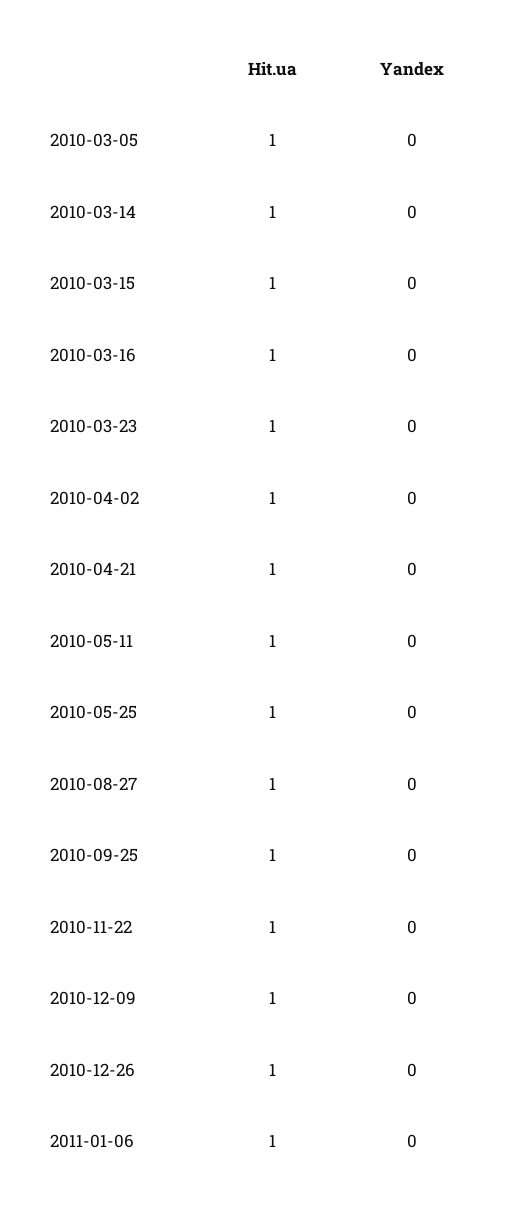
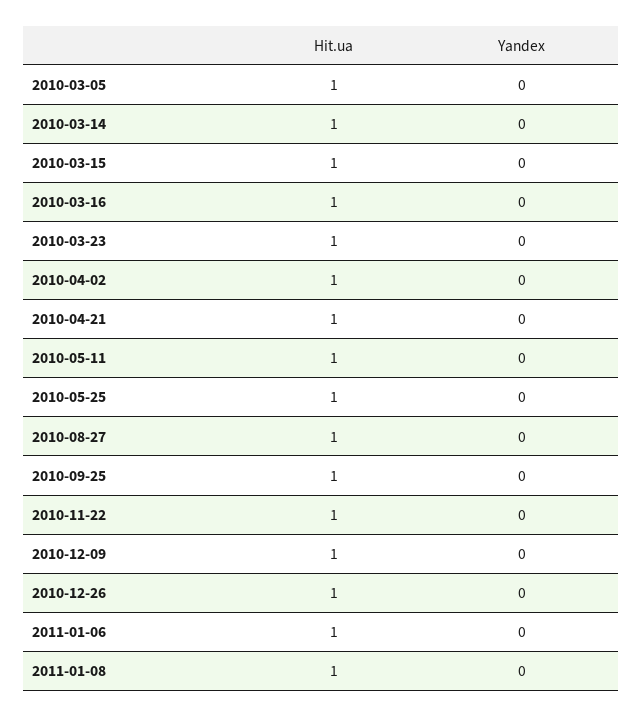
Hit.ua, 2011-01-08: none -> 1
Yandex, 2011-01-08: none -> 0

